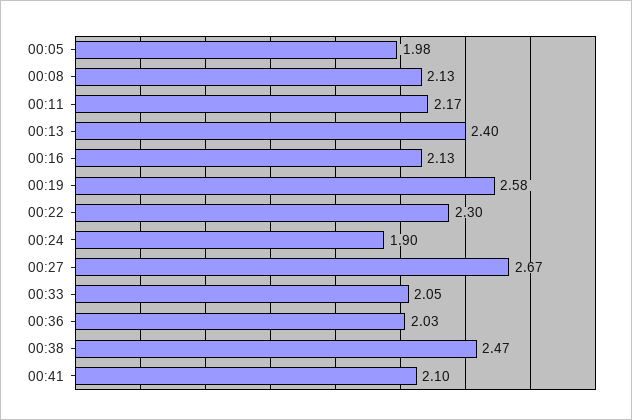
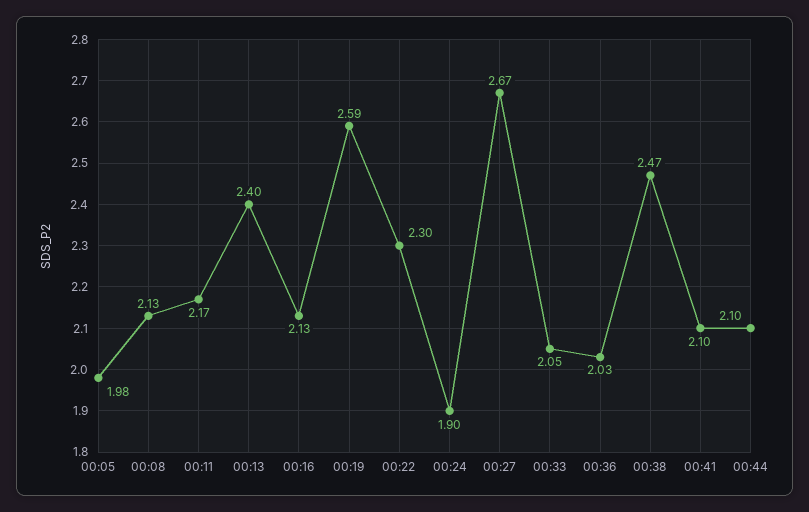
00:19: 2.58 -> 2.59
00:44: none -> 2.1

